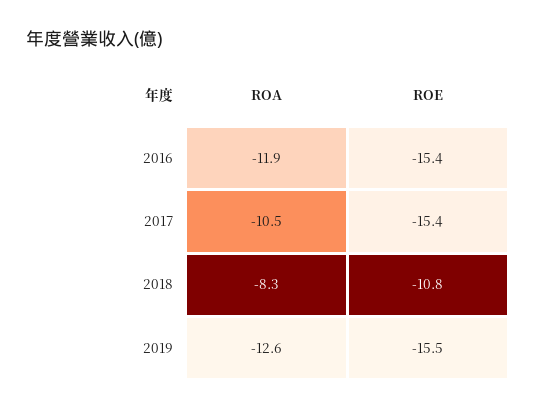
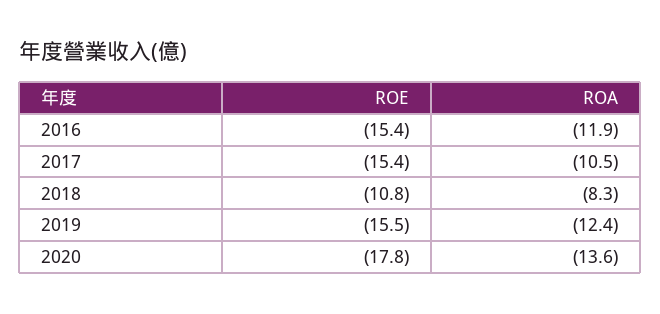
ROA, 2019: -12.6 -> -12.4
ROE, 2020: none -> -17.8
ROA, 2020: none -> -13.6

